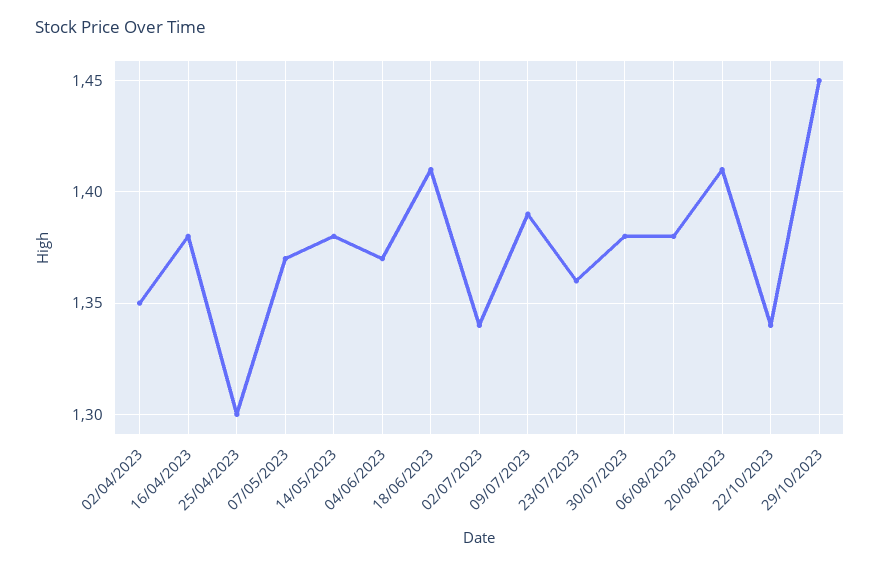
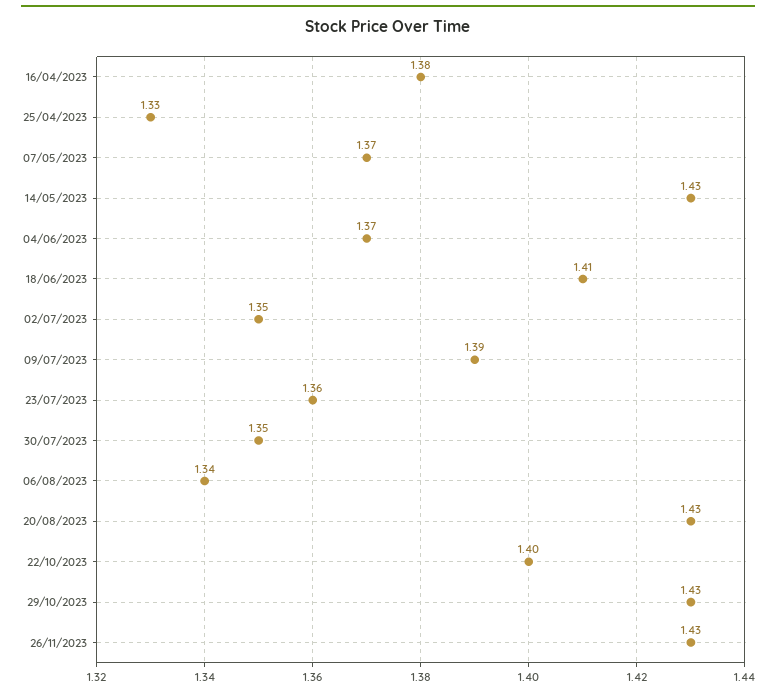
02/04/2023: 1.35 -> none
25/04/2023: 1.3 -> 1.33
14/05/2023: 1.38 -> 1.43
02/07/2023: 1.34 -> 1.35
30/07/2023: 1.38 -> 1.35
06/08/2023: 1.38 -> 1.34
20/08/2023: 1.41 -> 1.43
22/10/2023: 1.34 -> 1.4
29/10/2023: 1.45 -> 1.43
26/11/2023: none -> 1.43

